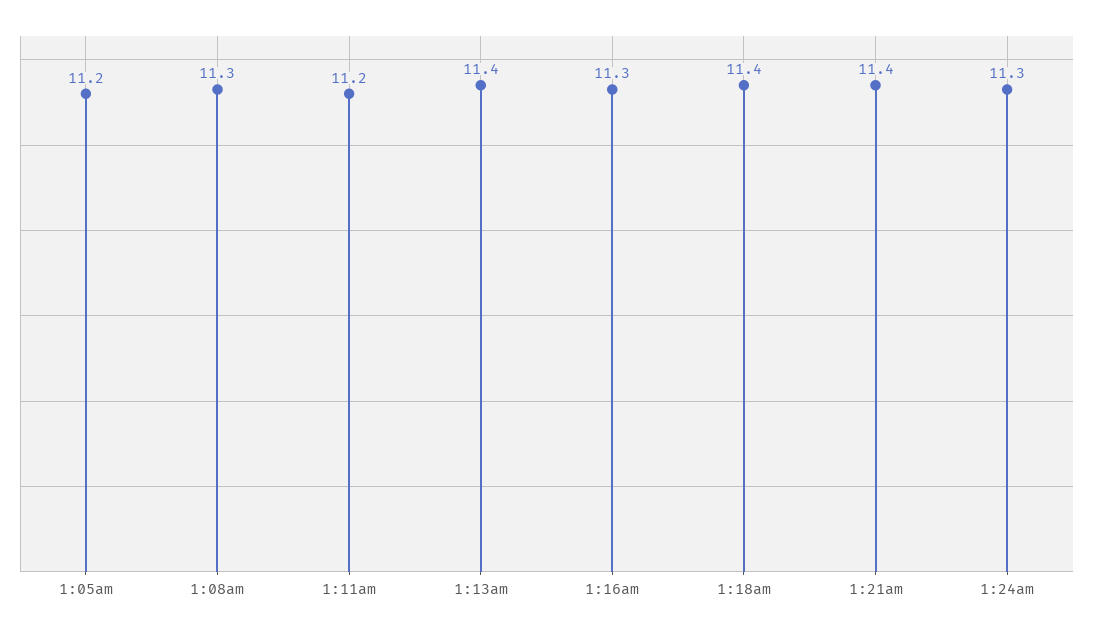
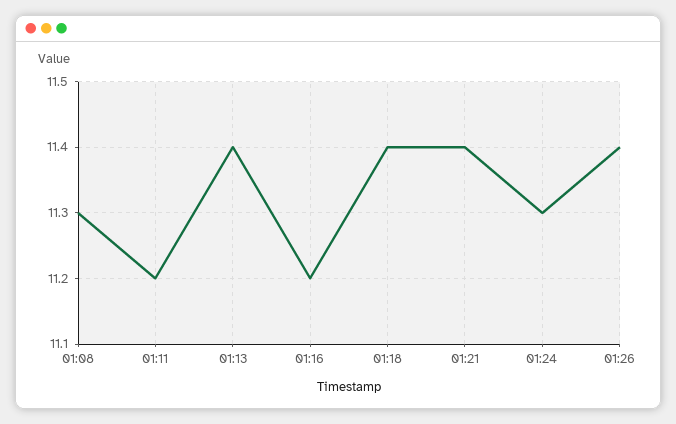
1:05am: 11.2 -> none
1:16am: 11.3 -> 11.2
01:26: none -> 11.4

